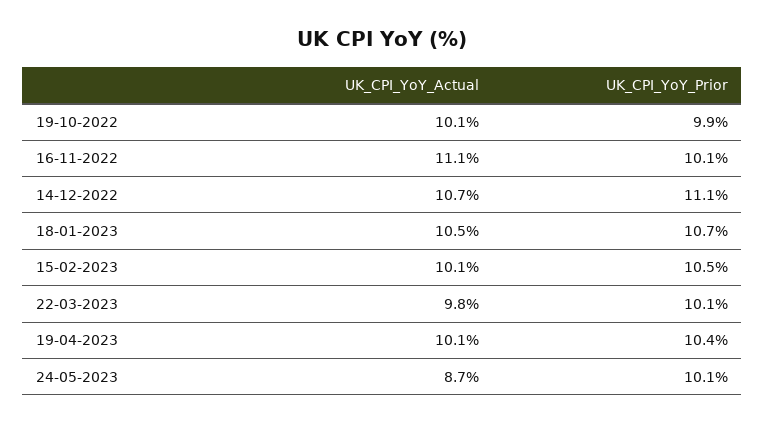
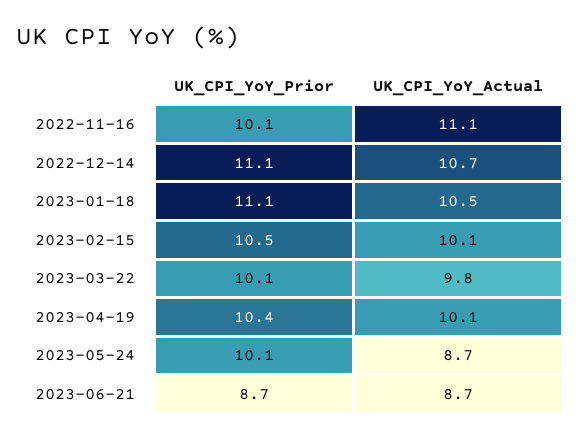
UK_CPI_YoY_Actual, 19-10-2022: 10.1 -> none
UK_CPI_YoY_Prior, 19-10-2022: 9.9 -> none
UK_CPI_YoY_Prior, 18-01-2023: 10.7 -> 11.1
UK_CPI_YoY_Prior, 2023-06-21: none -> 8.7
UK_CPI_YoY_Actual, 2023-06-21: none -> 8.7

